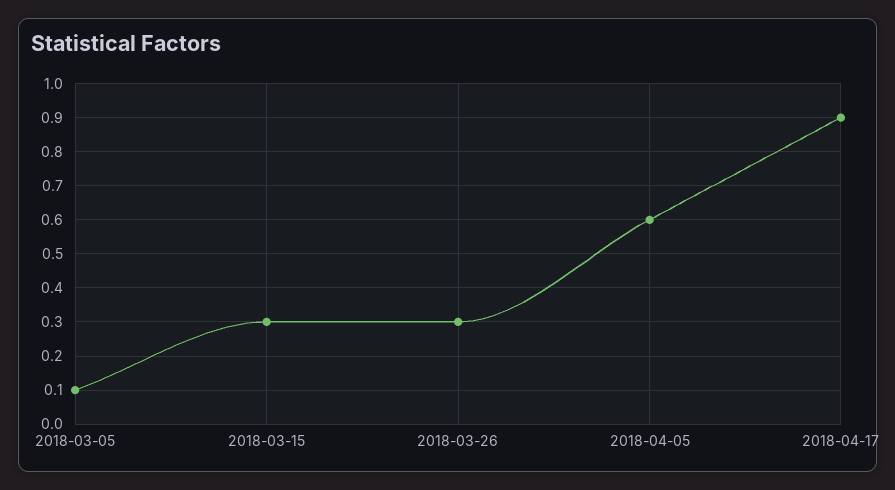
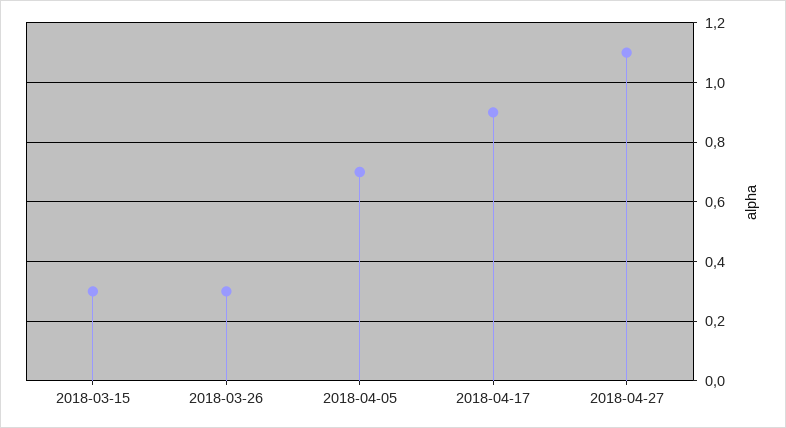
2018-03-05: 0.1 -> none
2018-04-05: 0.6 -> 0.7
2018-04-27: none -> 1.1

